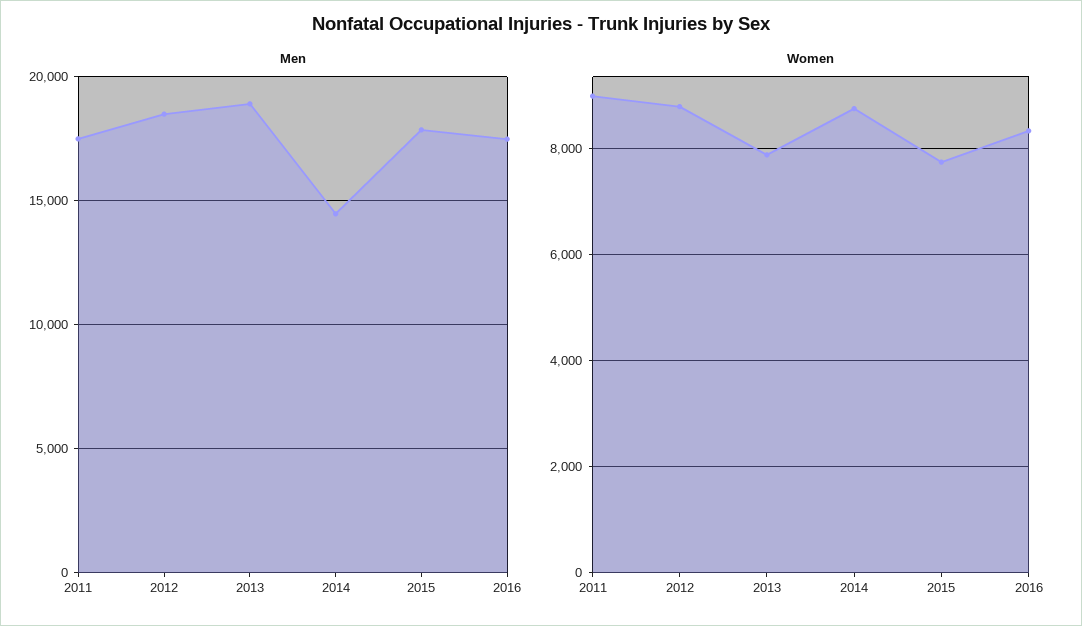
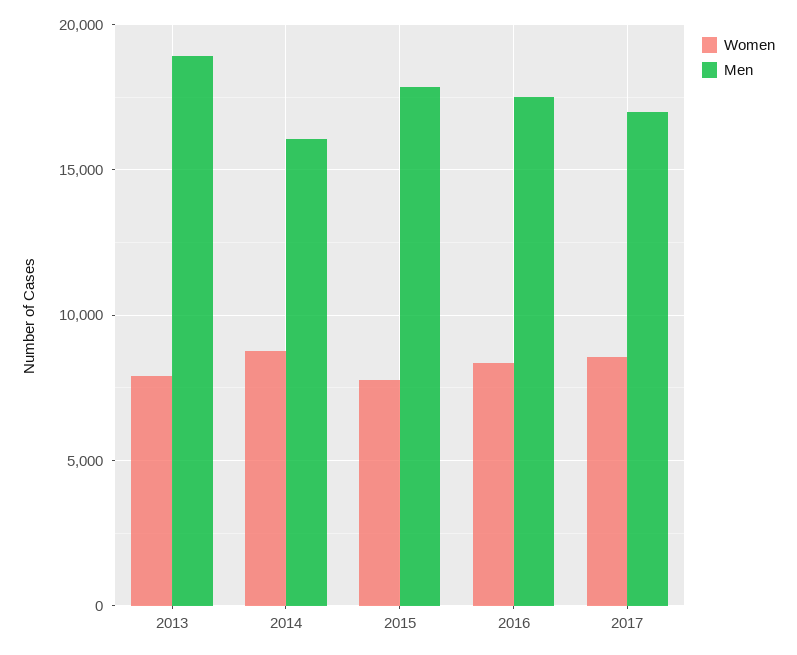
Men, 2011: 17500 -> none
Men, 2012: 18500 -> none
Men, 2014: 14500 -> 16000
Women, 2011: 9000 -> none
Women, 2012: 8800 -> none
Women, 2017: none -> 8500
Men, 2017: none -> 17000

